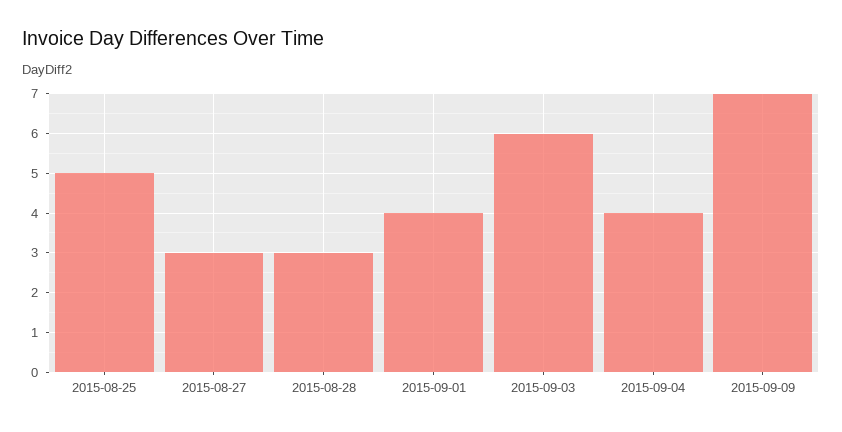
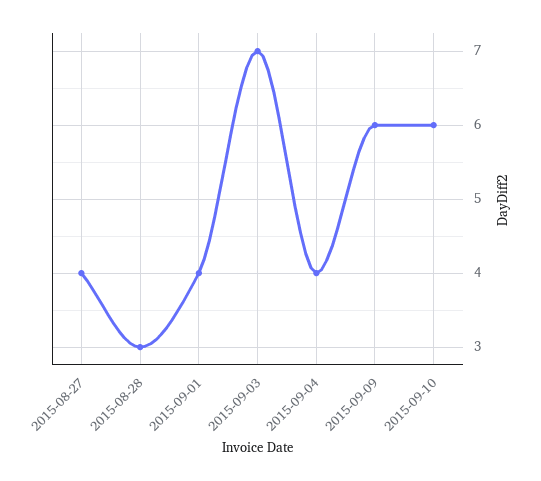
2015-08-25: 5 -> none
2015-08-27: 3 -> 4
2015-09-03: 6 -> 7
2015-09-09: 7 -> 6
2015-09-10: none -> 6

